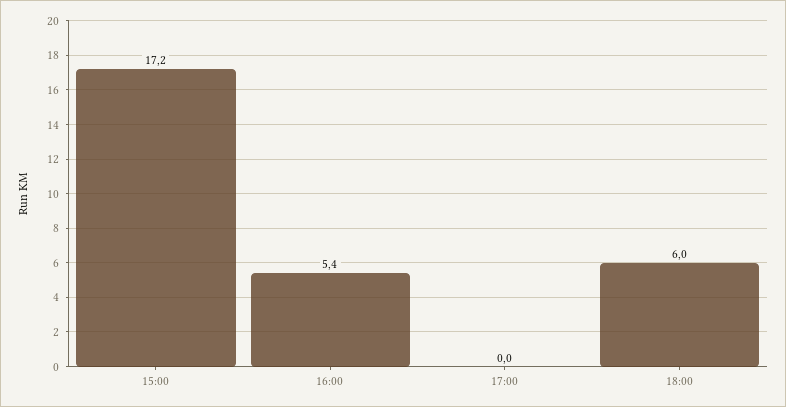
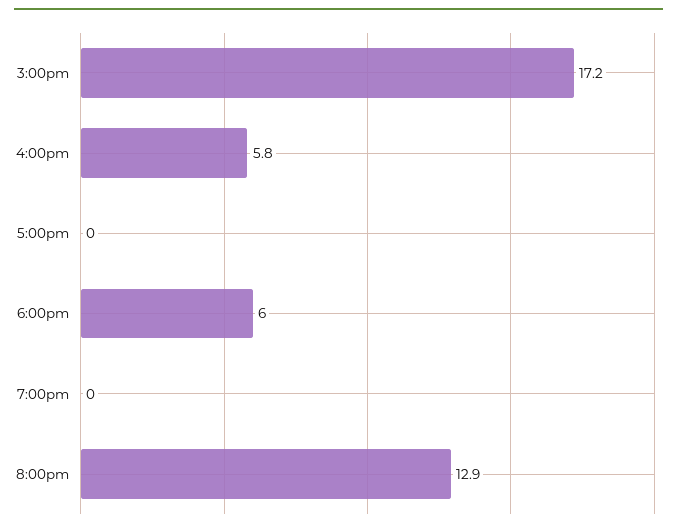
16:00: 5.4 -> 5.8
7:00pm: none -> 0
8:00pm: none -> 12.9

